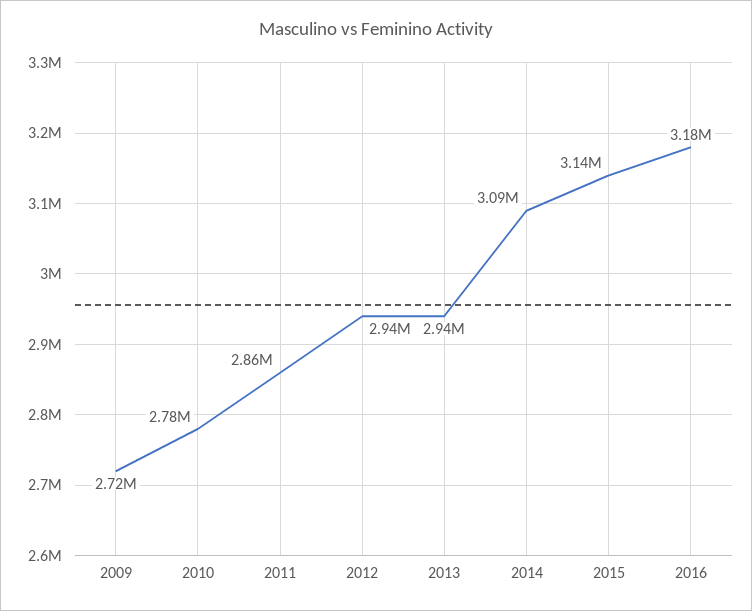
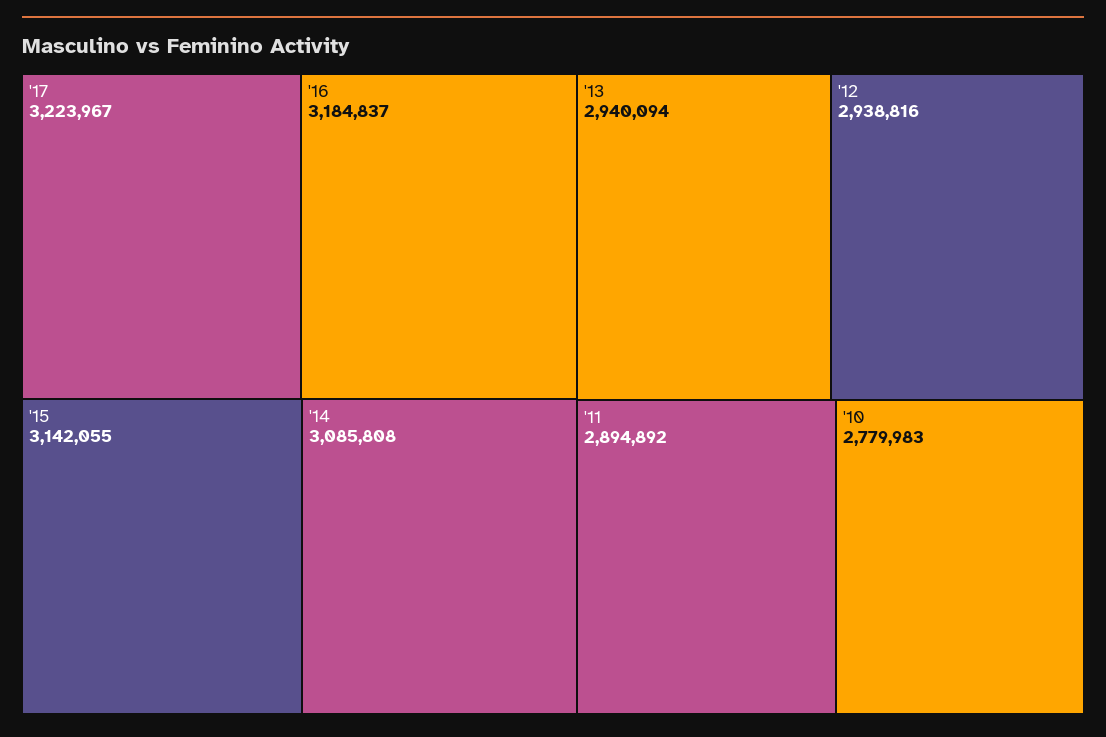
2009: 2720000 -> none
2011: 2860000 -> 2894892
'17: none -> 3223967

